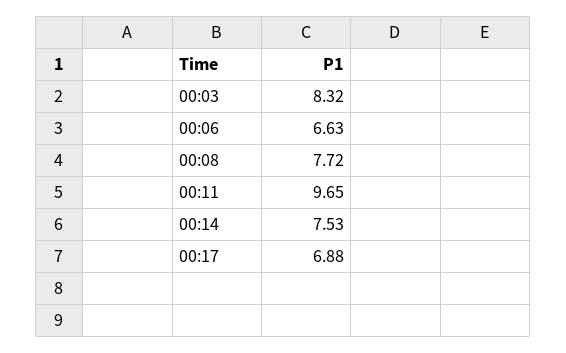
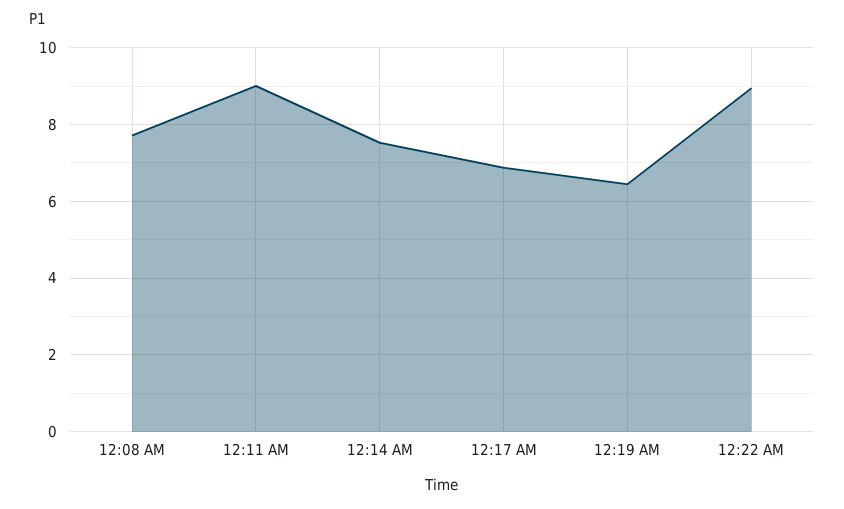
00:03: 8.32 -> none
00:06: 6.63 -> none
00:11: 9.65 -> 9
12:19 AM: none -> 6.4
12:22 AM: none -> 9

